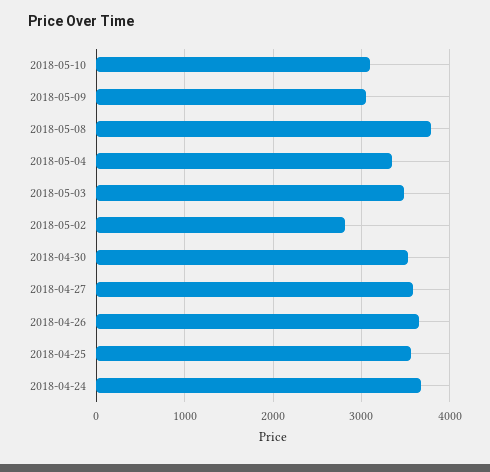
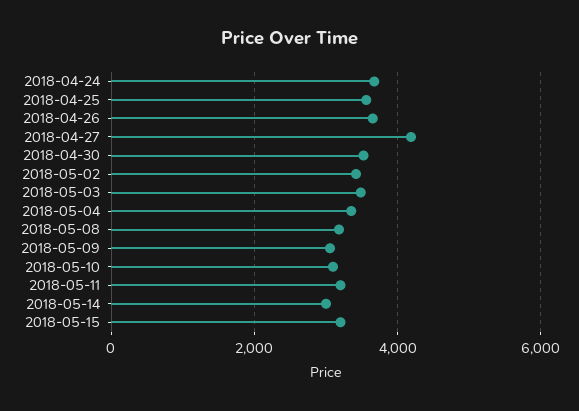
2018-05-08: 3800 -> 3200
2018-05-02: 2800 -> 3400
2018-04-27: 3600 -> 4200
2018-05-11: none -> 3200
2018-05-14: none -> 3000
2018-05-15: none -> 3200

